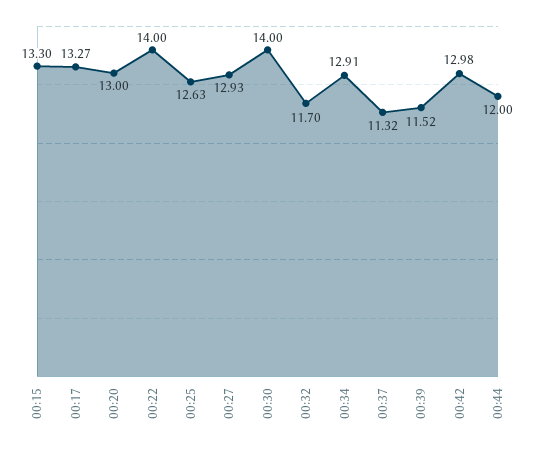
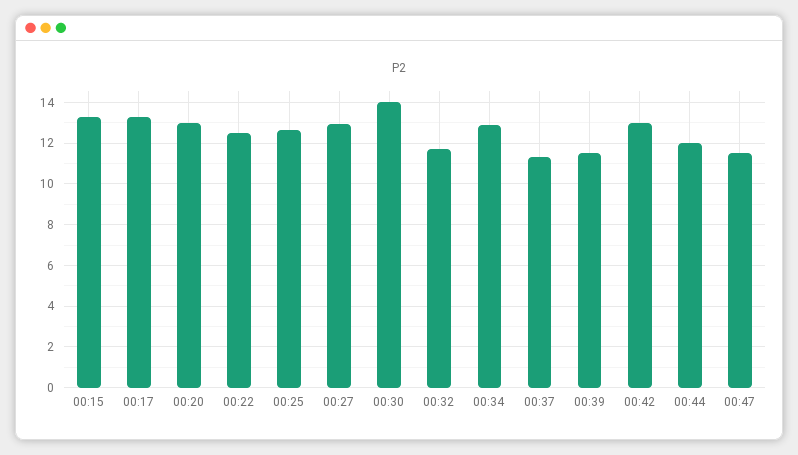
00:22: 14 -> 12.5
00:47: none -> 11.5

